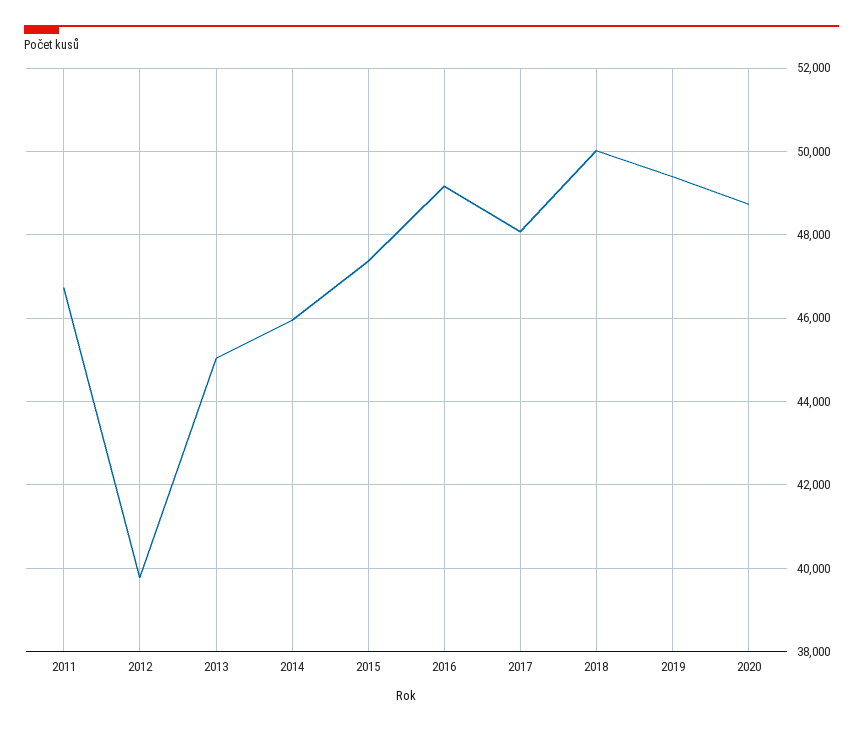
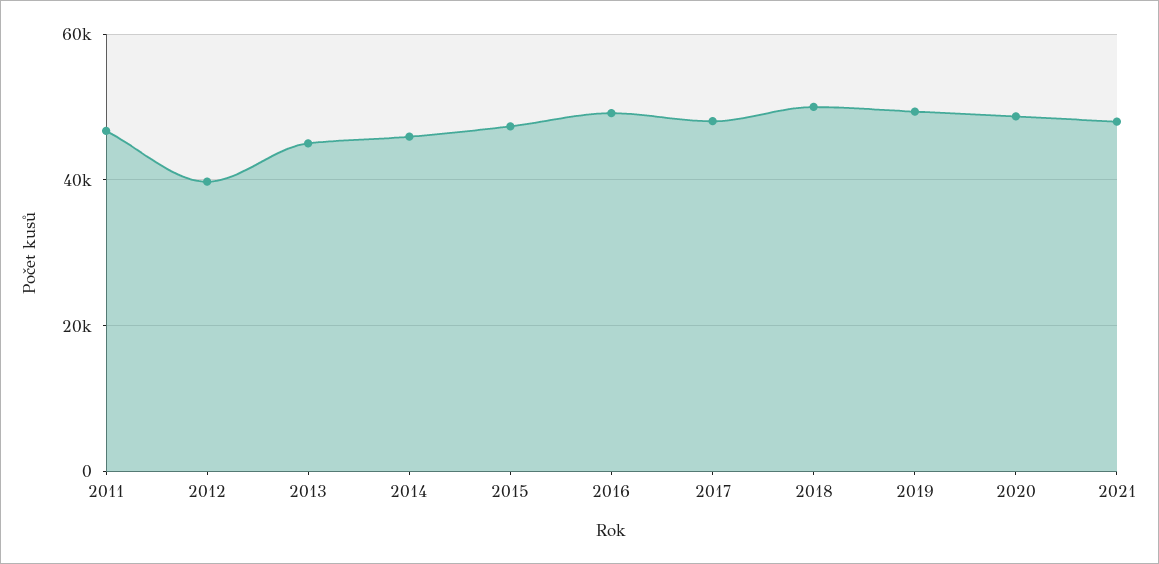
2021: none -> 48000

